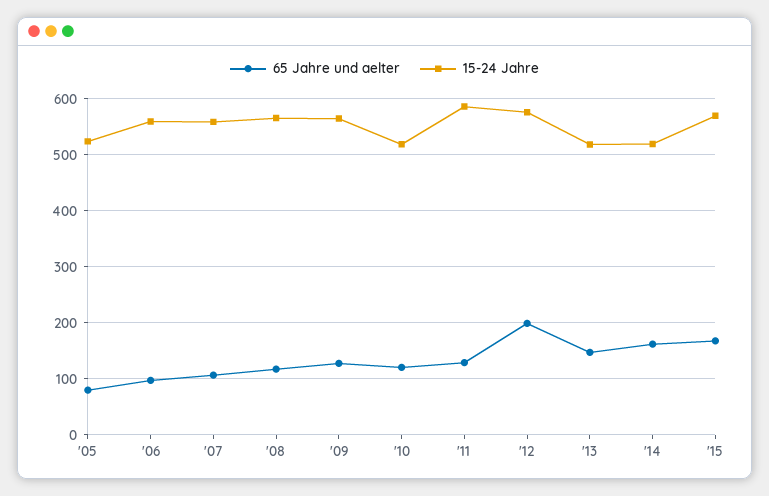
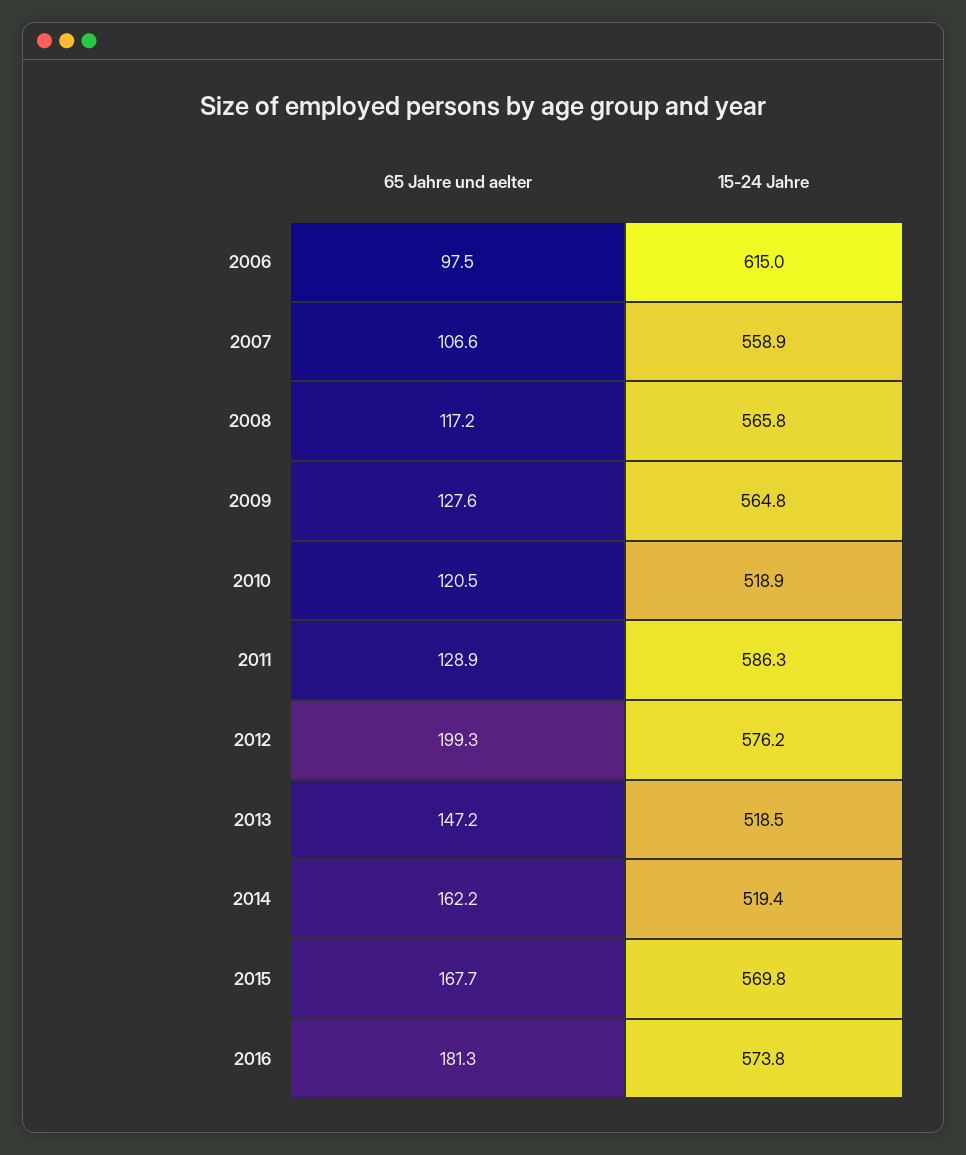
65 Jahre und aelter, '05: 80 -> none
15-24 Jahre, '05: 520 -> none
15-24 Jahre, '06: 560 -> 615
65 Jahre und aelter, 2016: none -> 181.3
15-24 Jahre, 2016: none -> 573.8

